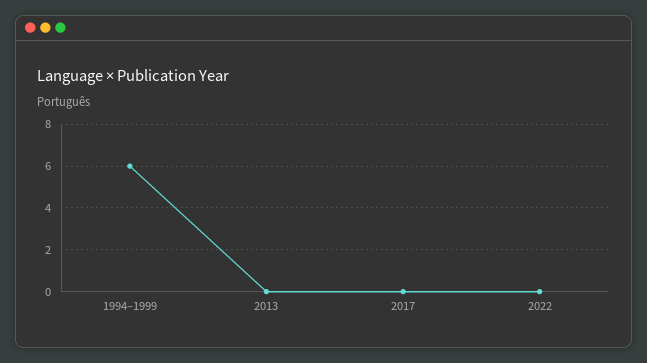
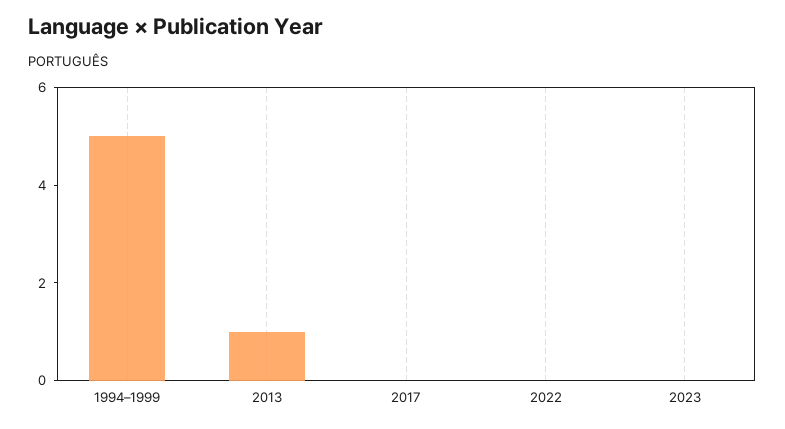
1994–1999: 6 -> 5
2013: 0 -> 1
2023: none -> 0

